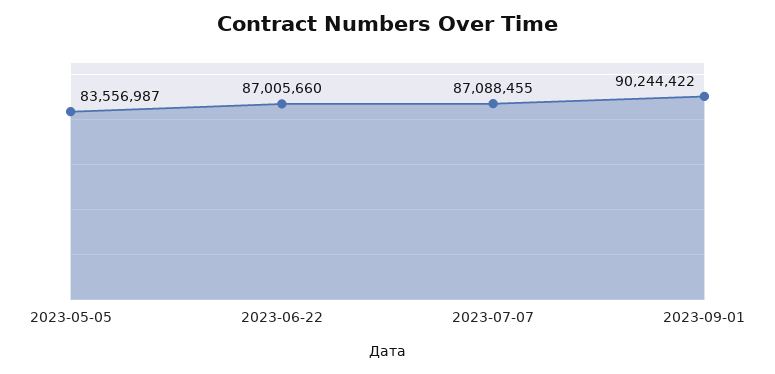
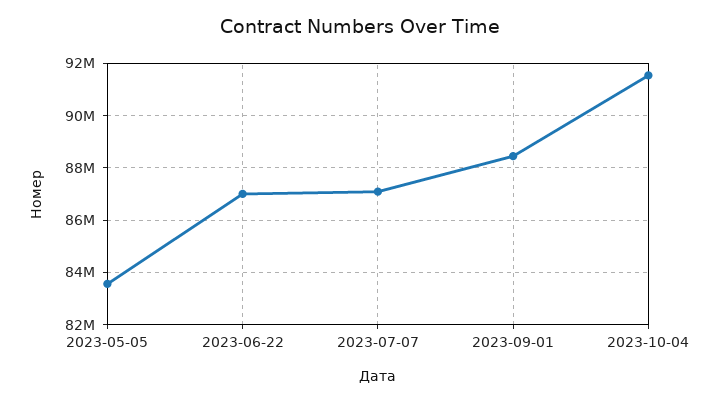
2023-09-01: 90244422 -> 88500000
2023-10-04: none -> 91500000

